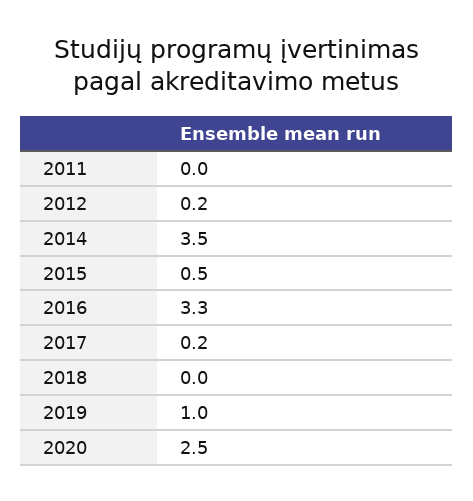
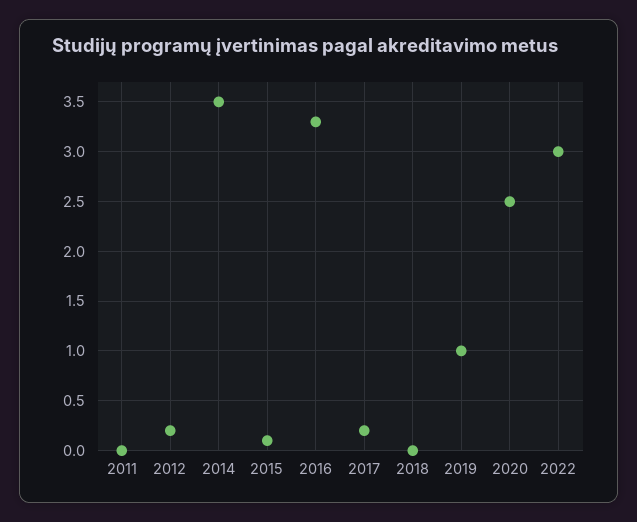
2015: 0.5 -> 0.1
2022: none -> 3

